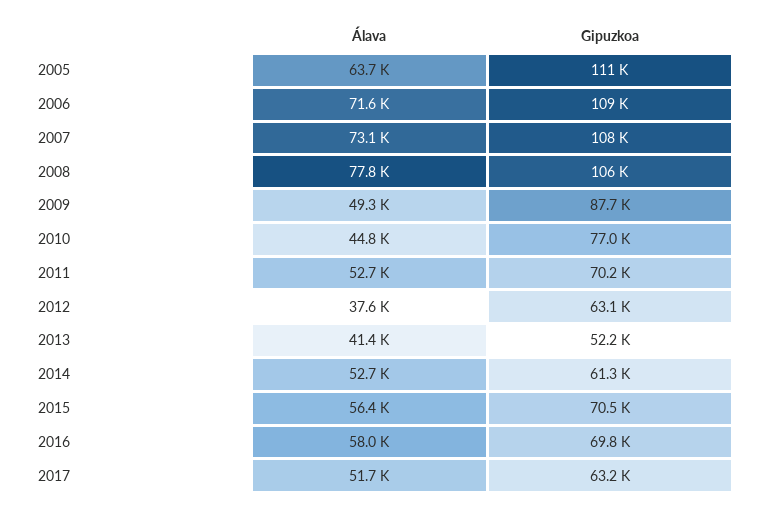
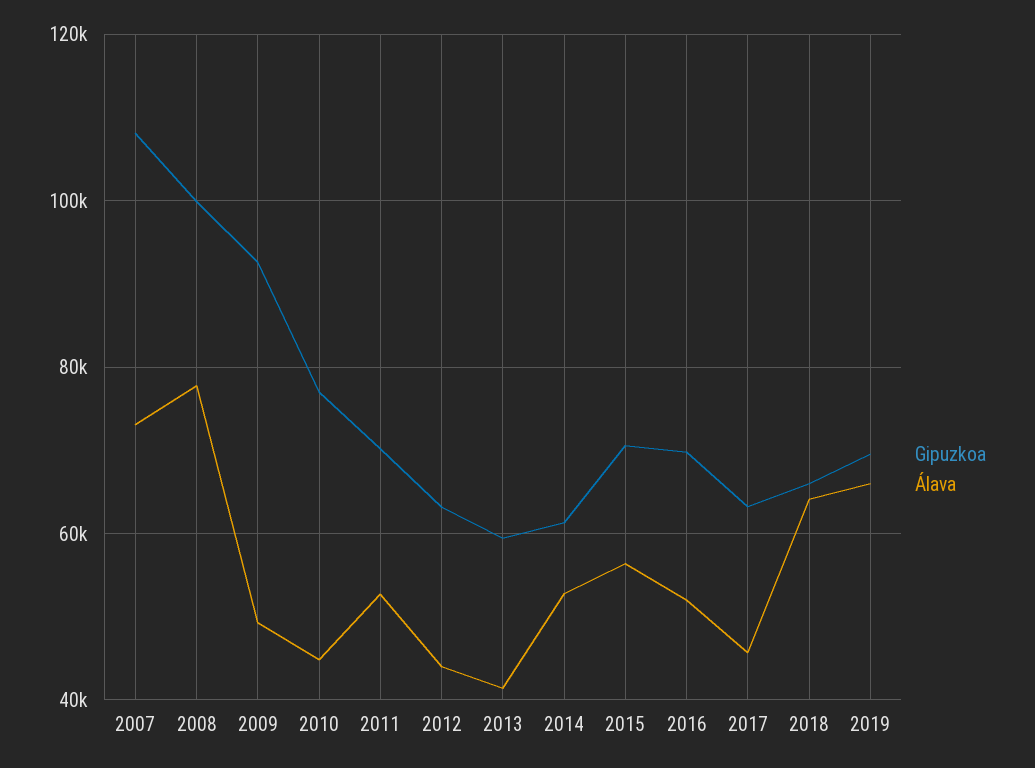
Álava, 2005: 63700 -> none
Gipuzkoa, 2005: 111000 -> none
Álava, 2006: 71600 -> none
Gipuzkoa, 2006: 109000 -> none
Gipuzkoa, 2008: 106000 -> 100000
Gipuzkoa, 2009: 87700 -> 92000
Álava, 2012: 37600 -> 44000
Gipuzkoa, 2013: 52200 -> 60000
Álava, 2016: 58000 -> 52000
Álava, 2017: 51700 -> 46000
Gipuzkoa, 2018: none -> 66000
Álava, 2018: none -> 64000
Gipuzkoa, 2019: none -> 70000
Álava, 2019: none -> 66000

